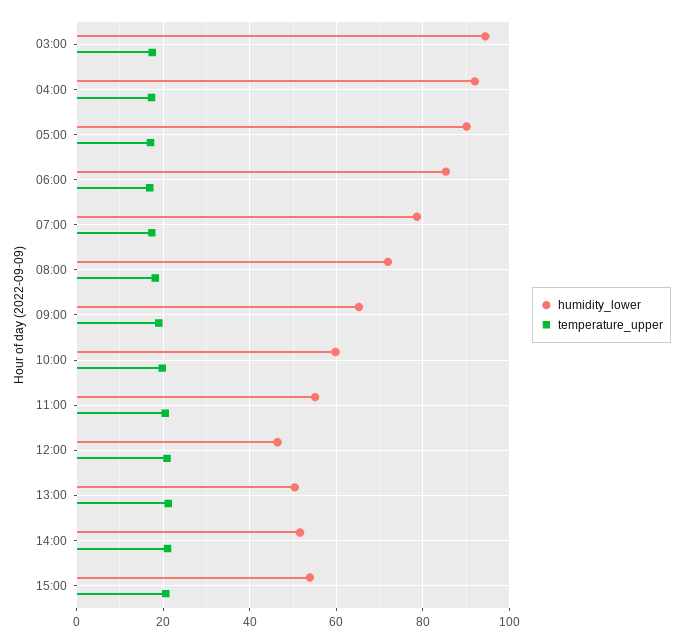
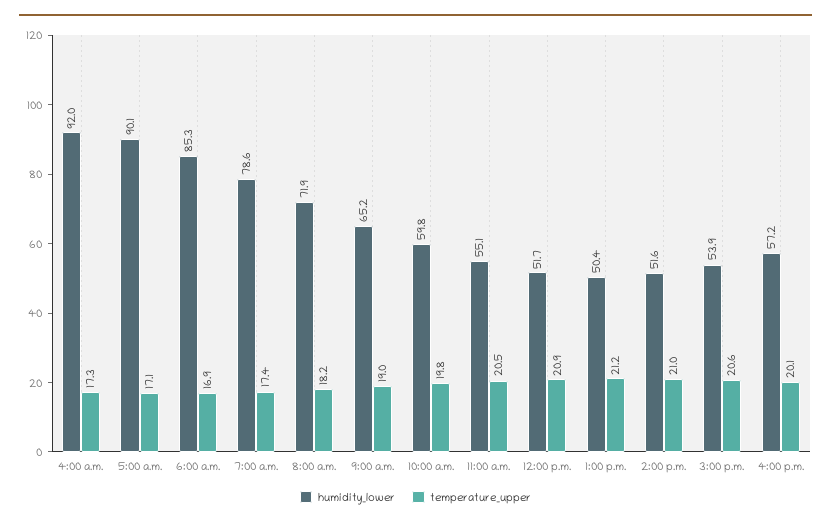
humidity_lower, 03:00: 94 -> none
temperature_upper, 03:00: 18 -> none
humidity_lower, 12:00: 46 -> 51.7
humidity_lower, 4:00 p.m.: none -> 57.2
temperature_upper, 4:00 p.m.: none -> 20.1

